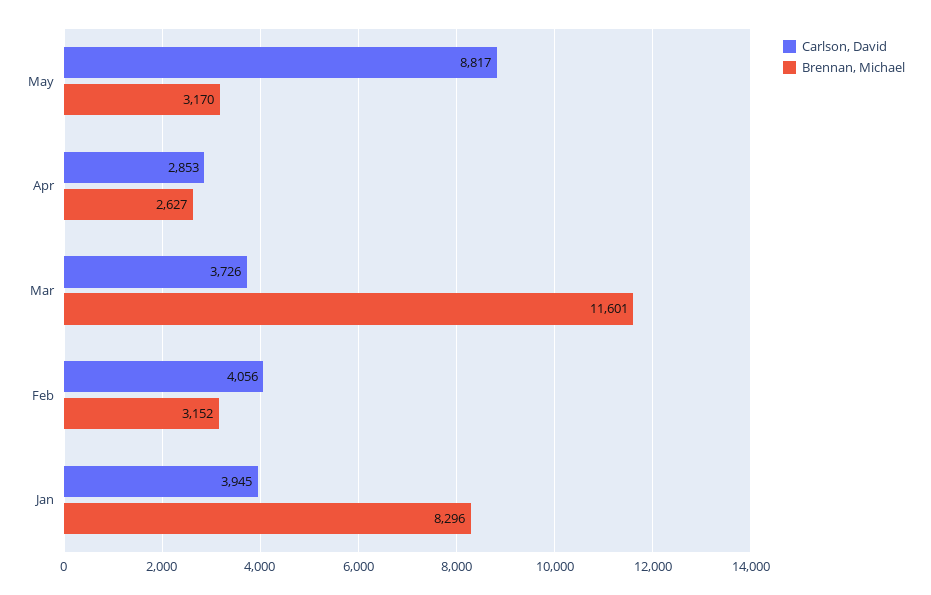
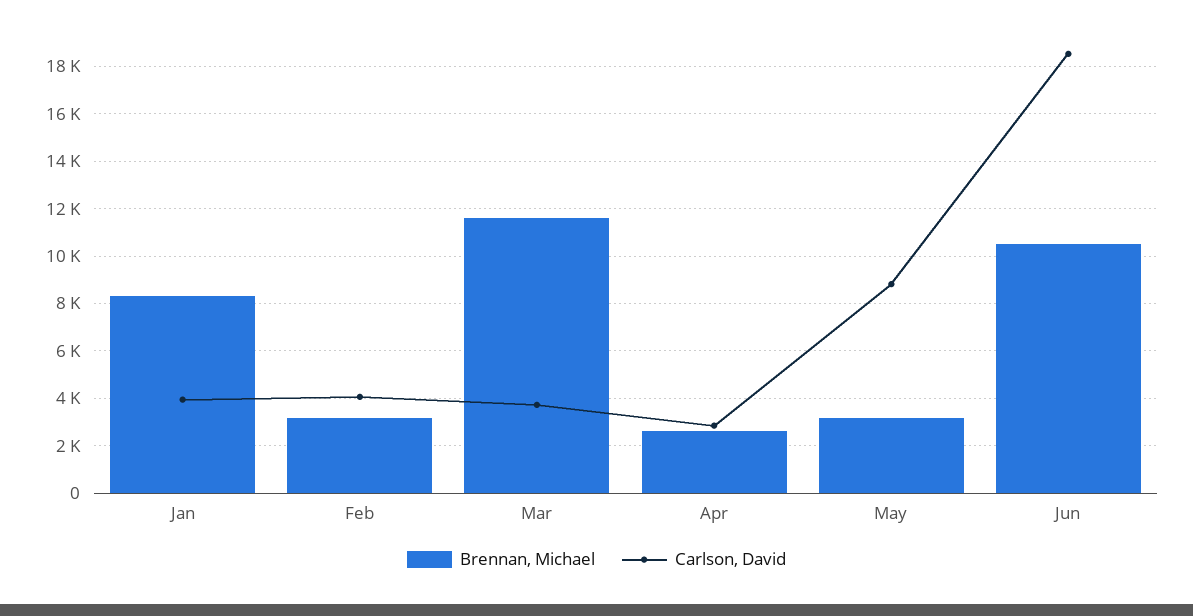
Brennan, Michael, Jun: none -> 10500
Carlson, David, Jun: none -> 18500

